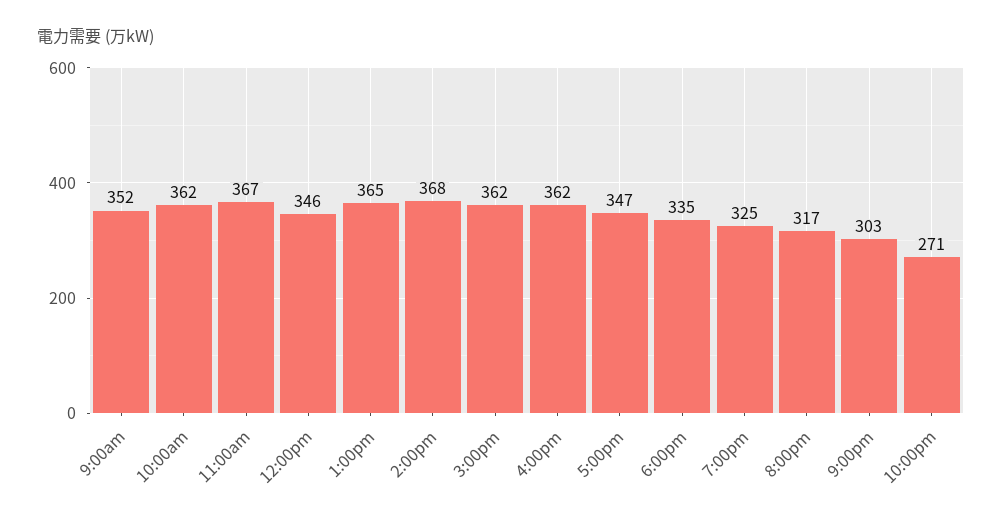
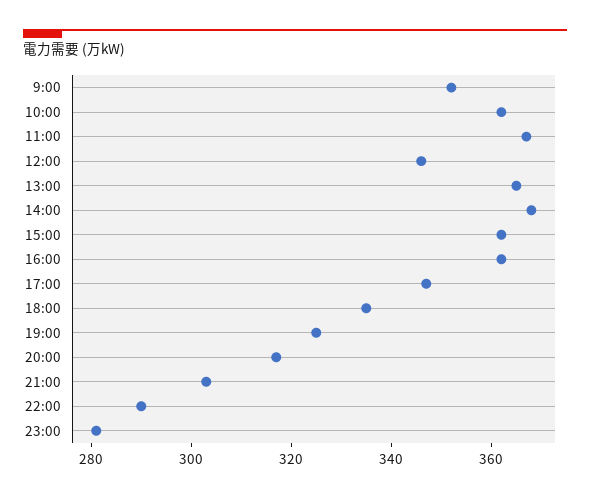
10:00pm: 271 -> 290
23:00: none -> 280

